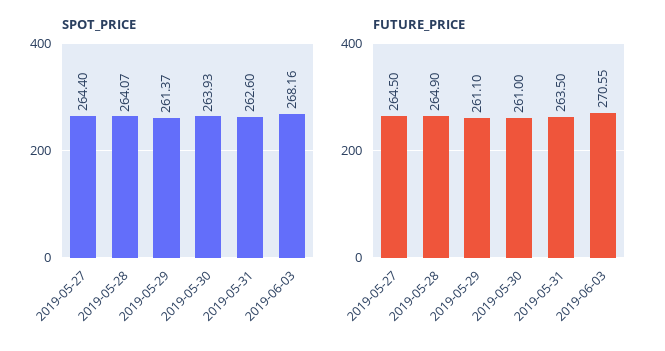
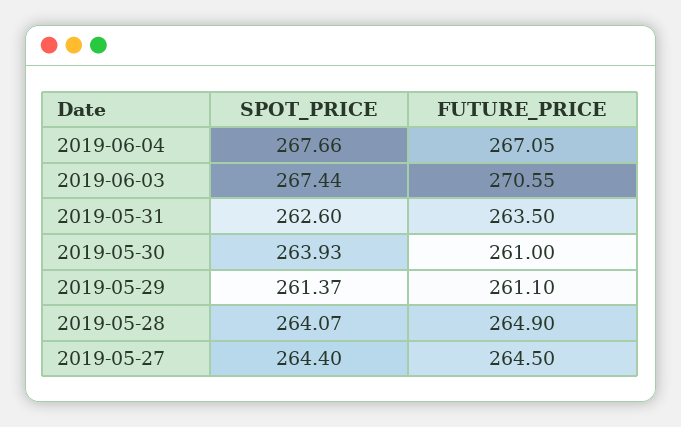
SPOT_PRICE, 2019-06-03: 268.16 -> 267.44
SPOT_PRICE, 2019-06-04: none -> 267.66
FUTURE_PRICE, 2019-06-04: none -> 267.05

